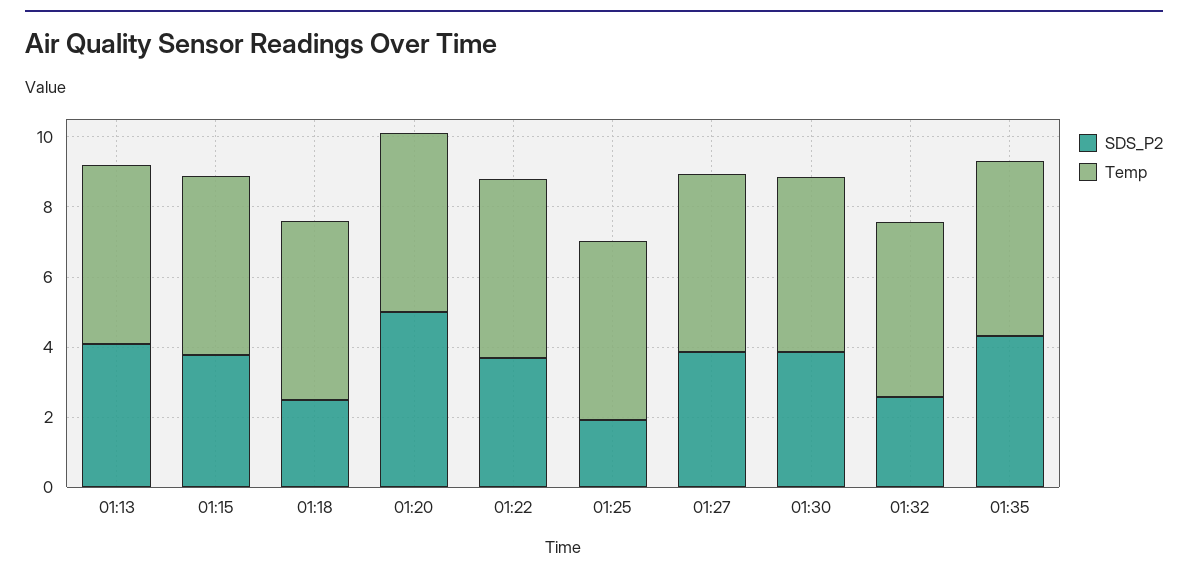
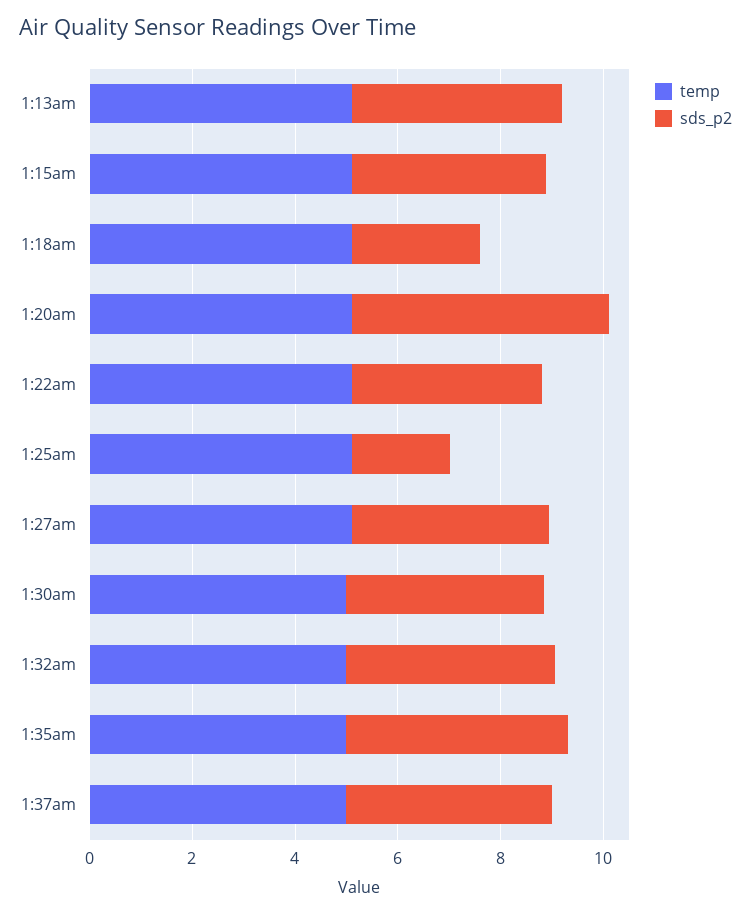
SDS_P2, 01:32: 2.5 -> 4
Temp, 1:37am: none -> 5
SDS_P2, 1:37am: none -> 4

